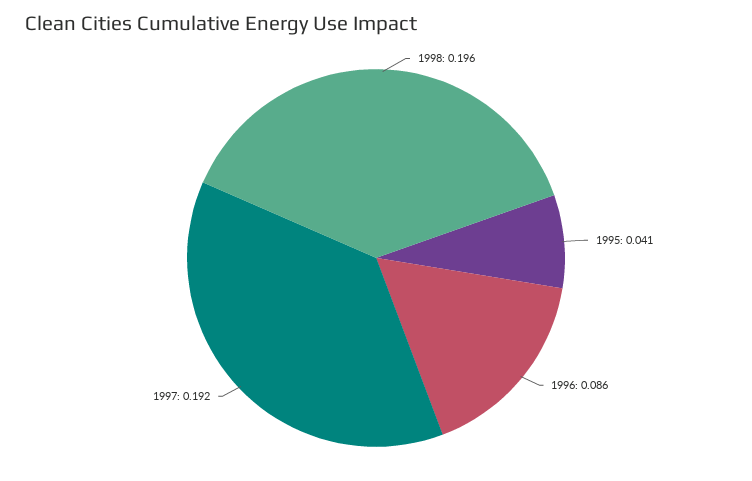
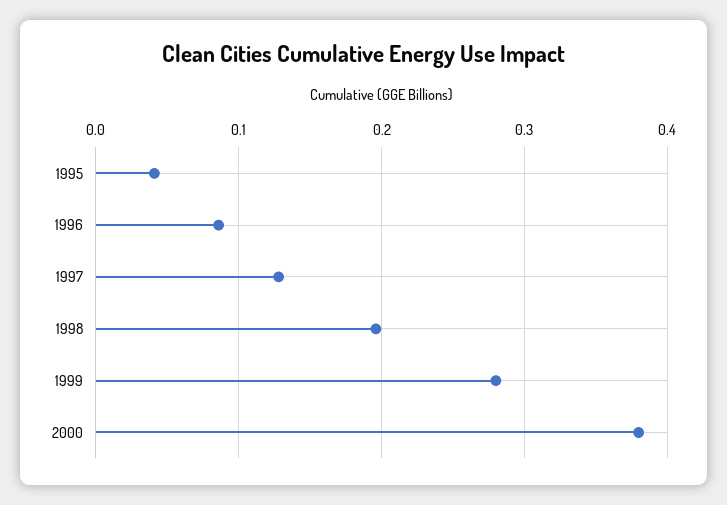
1997: 0.192 -> 0.13
1999: none -> 0.28
2000: none -> 0.38

